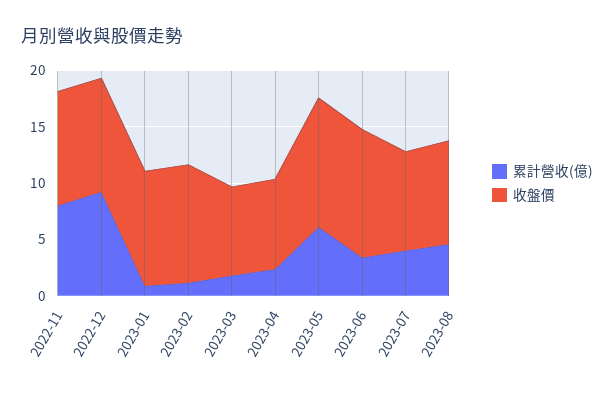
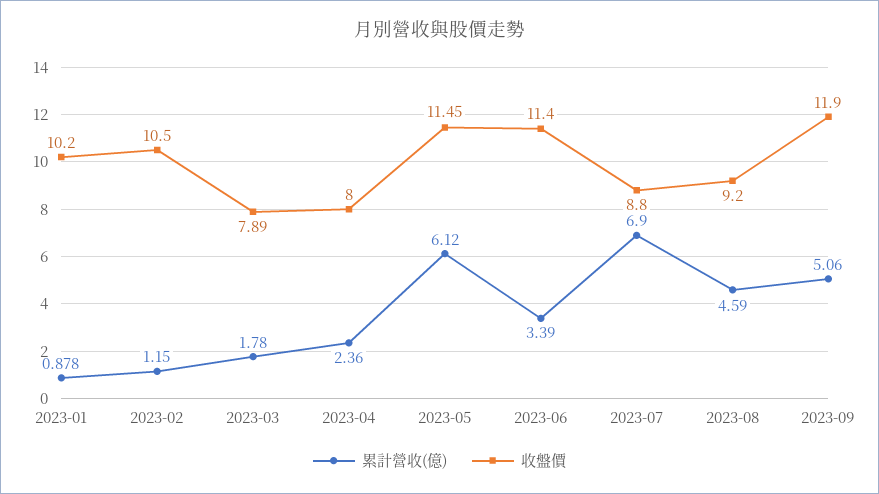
累計營收(億), 2022-11: 8 -> none
收盤價, 2022-11: 10 -> none
累計營收(億), 2022-12: 9 -> none
收盤價, 2022-12: 10 -> none
累計營收(億), 2023-07: 4 -> 6.9
累計營收(億), 2023-09: none -> 5.06
收盤價, 2023-09: none -> 11.9

